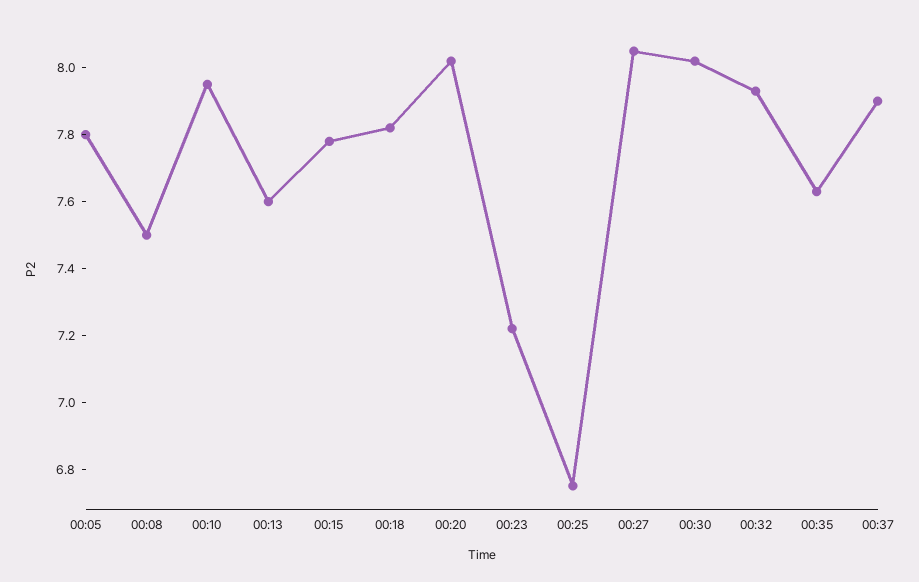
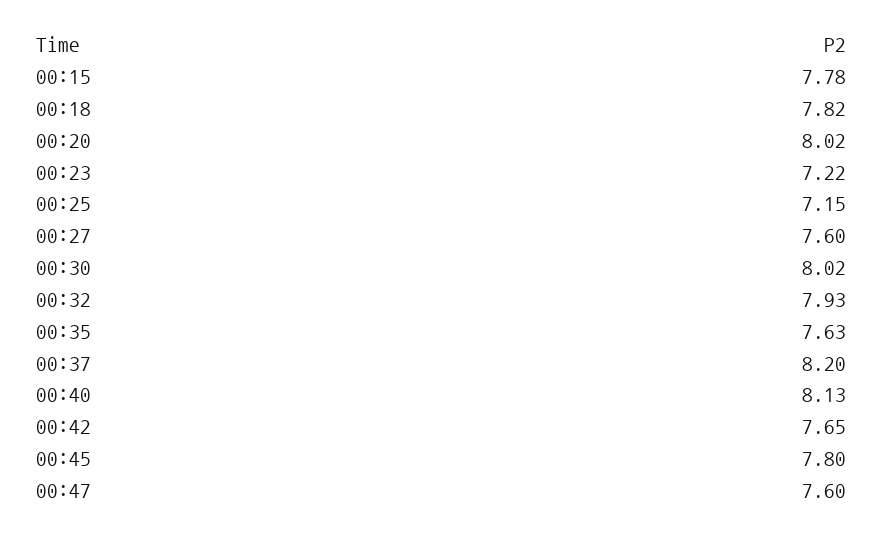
00:05: 7.8 -> none
00:08: 7.5 -> none
00:10: 7.95 -> none
00:13: 7.6 -> none
00:25: 6.75 -> 7.15
00:27: 8.05 -> 7.6
00:37: 7.9 -> 8.2
00:40: none -> 8.13
00:42: none -> 7.65
00:45: none -> 7.8
00:47: none -> 7.6

